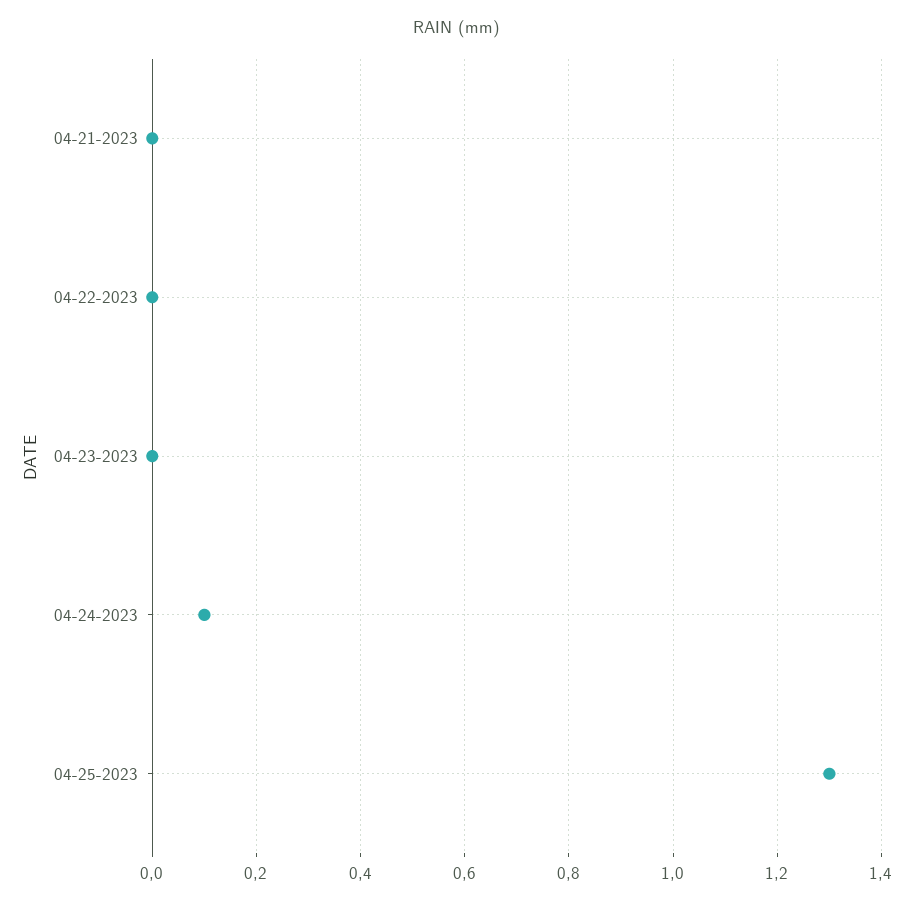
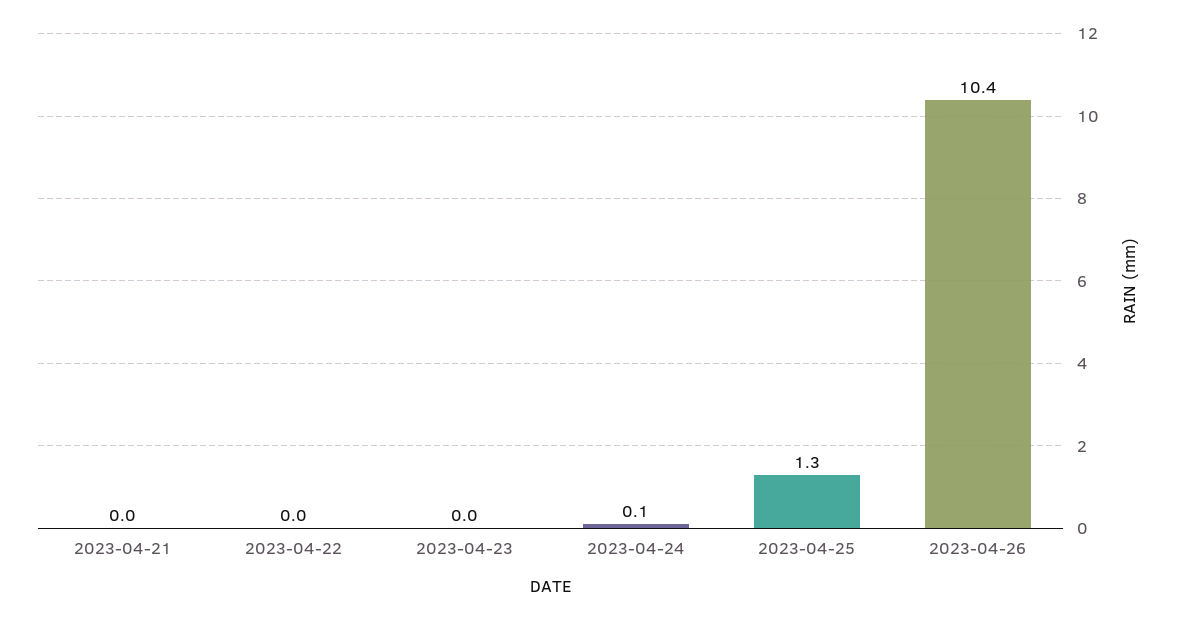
2023-04-26: none -> 10.4

